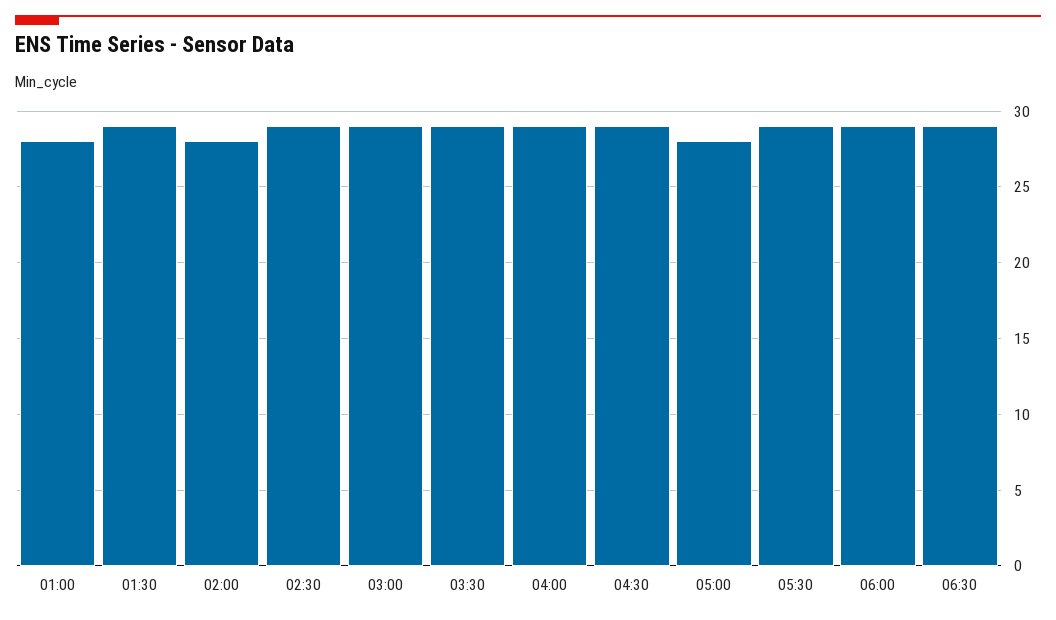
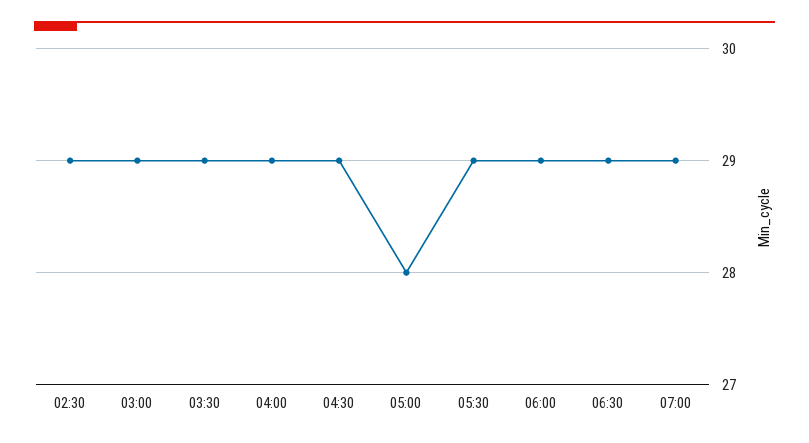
01:00: 28 -> none
01:30: 29 -> none
02:00: 28 -> none
07:00: none -> 29

